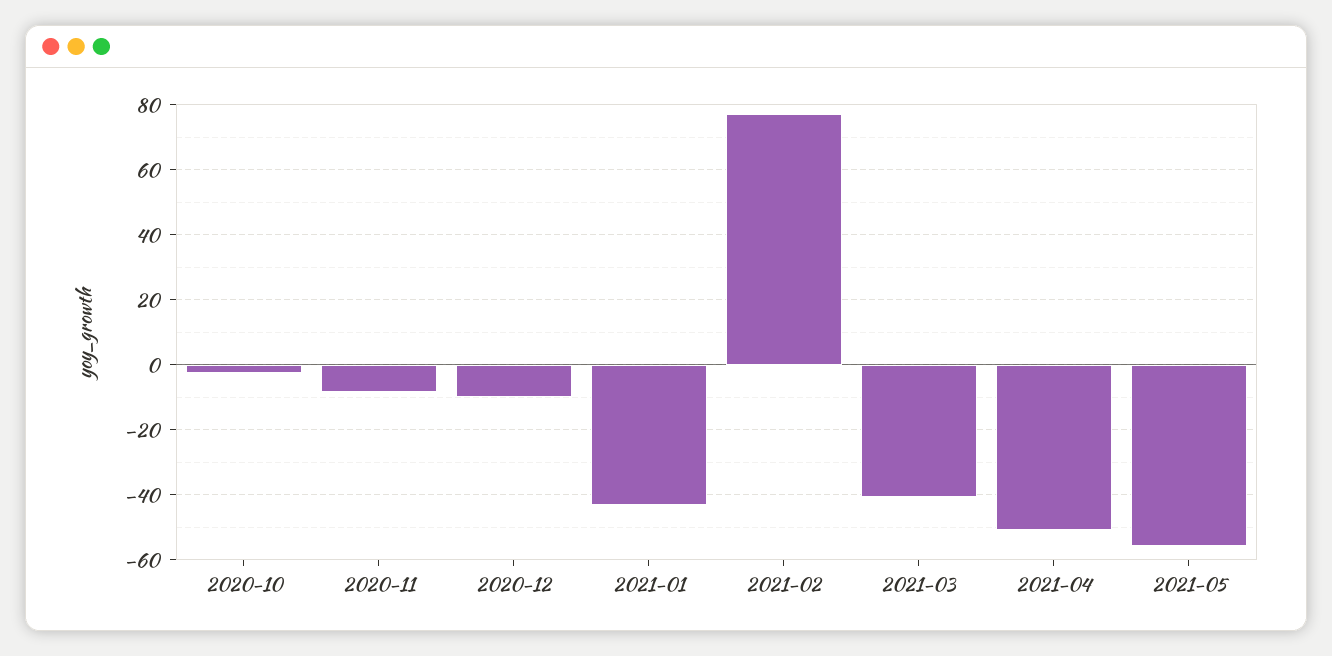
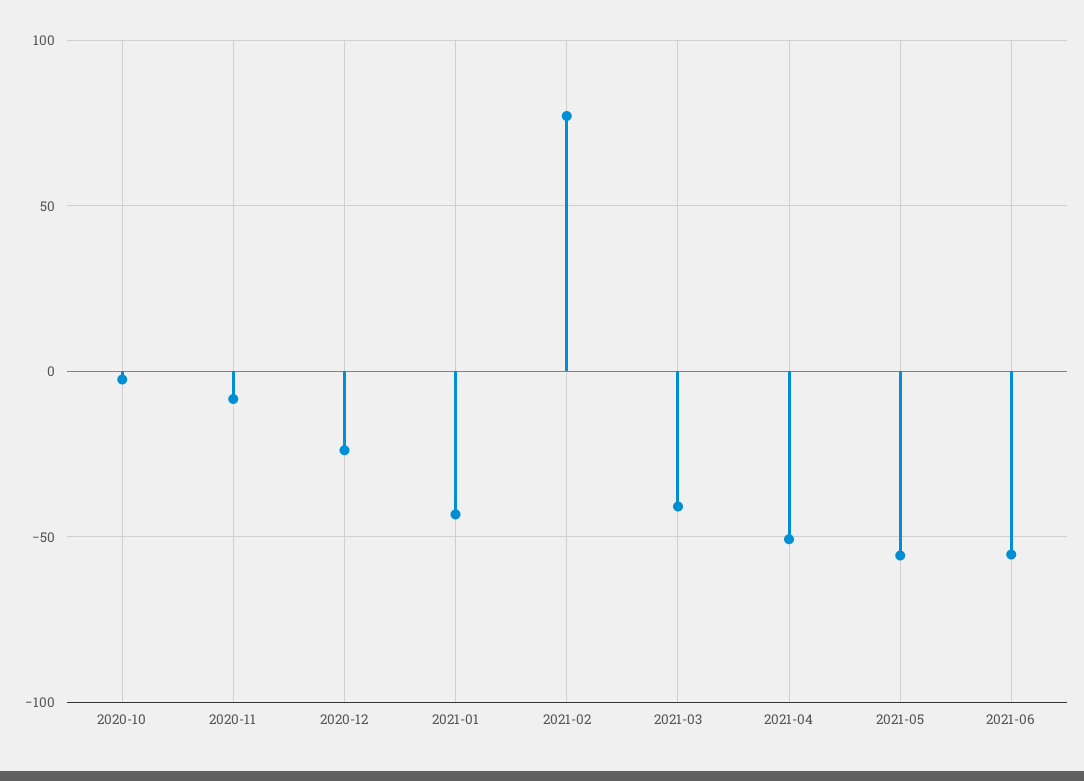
2020-12: -10 -> -25
2021-06: none -> -55

